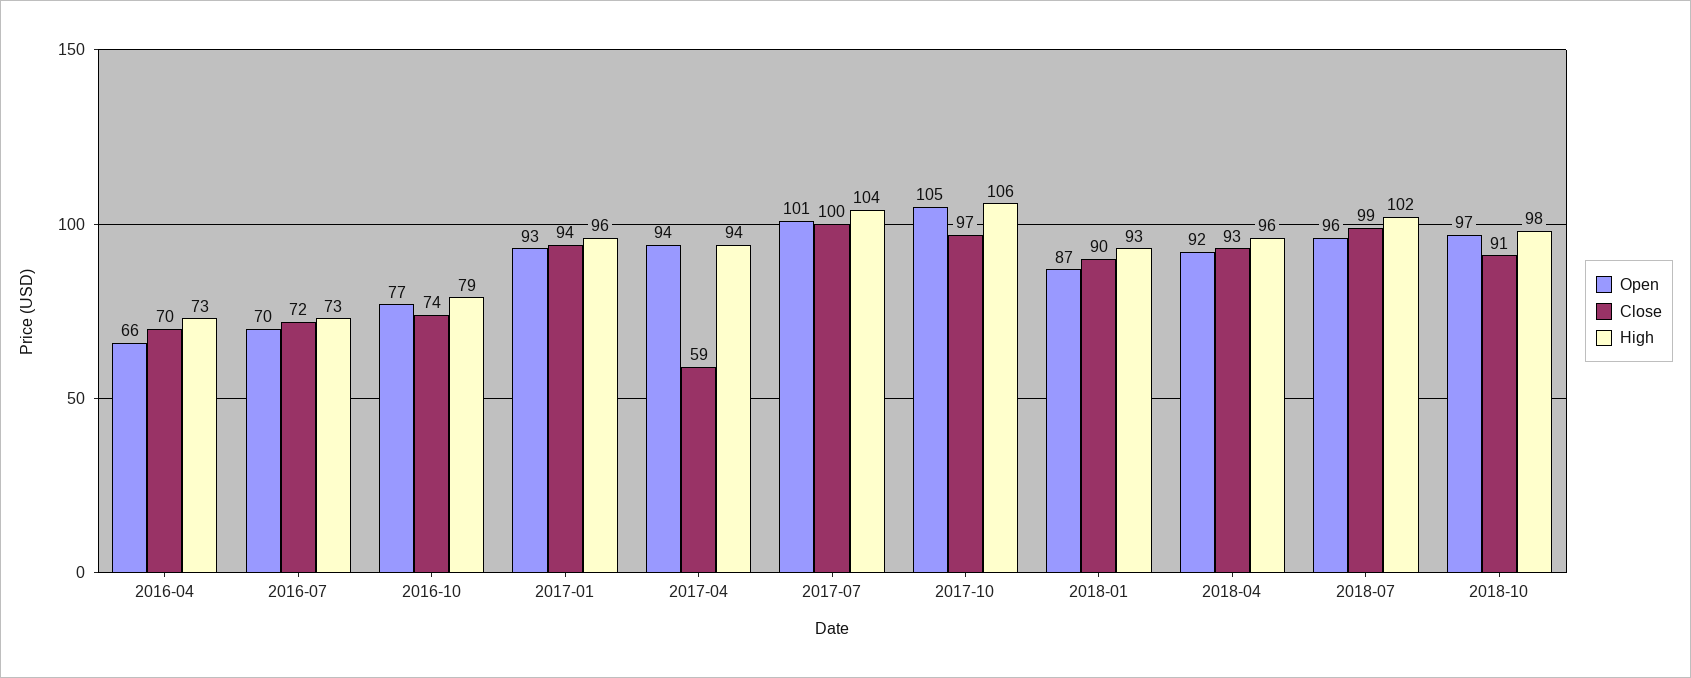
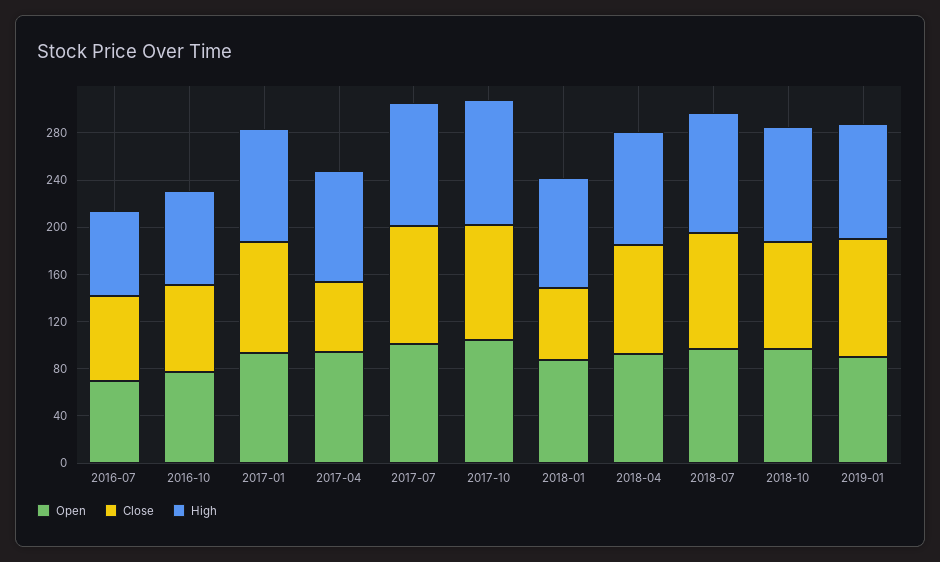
Open, 2016-04: 66 -> none
Close, 2016-04: 70 -> none
High, 2016-04: 73 -> none
Close, 2018-01: 90 -> 60
Open, 2019-01: none -> 90
Close, 2019-01: none -> 100
High, 2019-01: none -> 100

